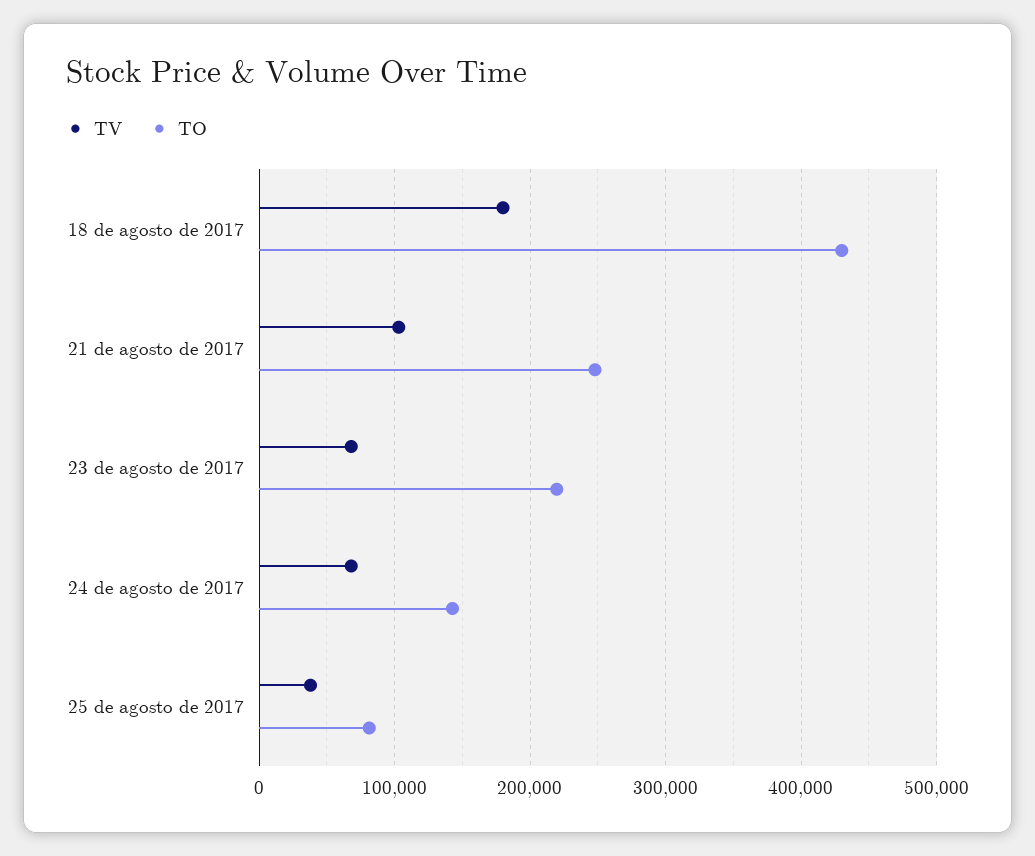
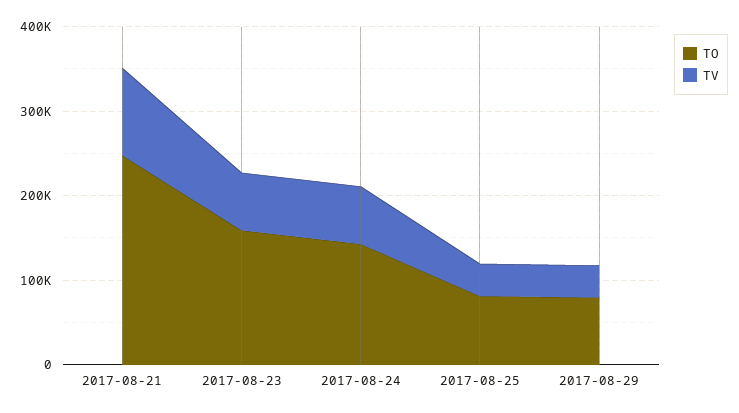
TV, 18 de agosto de 2017: 180000 -> none
TO, 18 de agosto de 2017: 430000 -> none
TO, 23 de agosto de 2017: 220000 -> 160000
TO, 2017-08-29: none -> 80000
TV, 2017-08-29: none -> 40000

